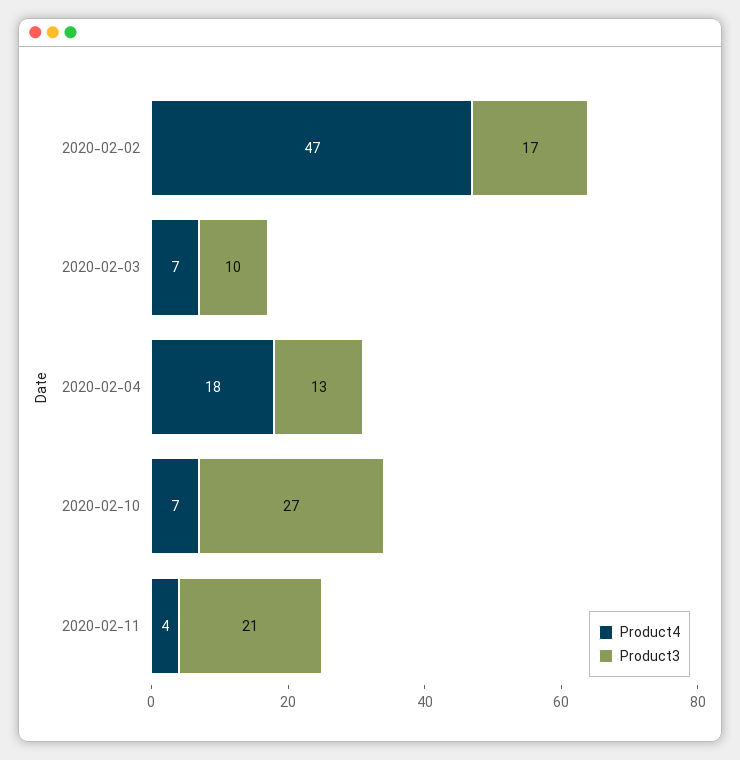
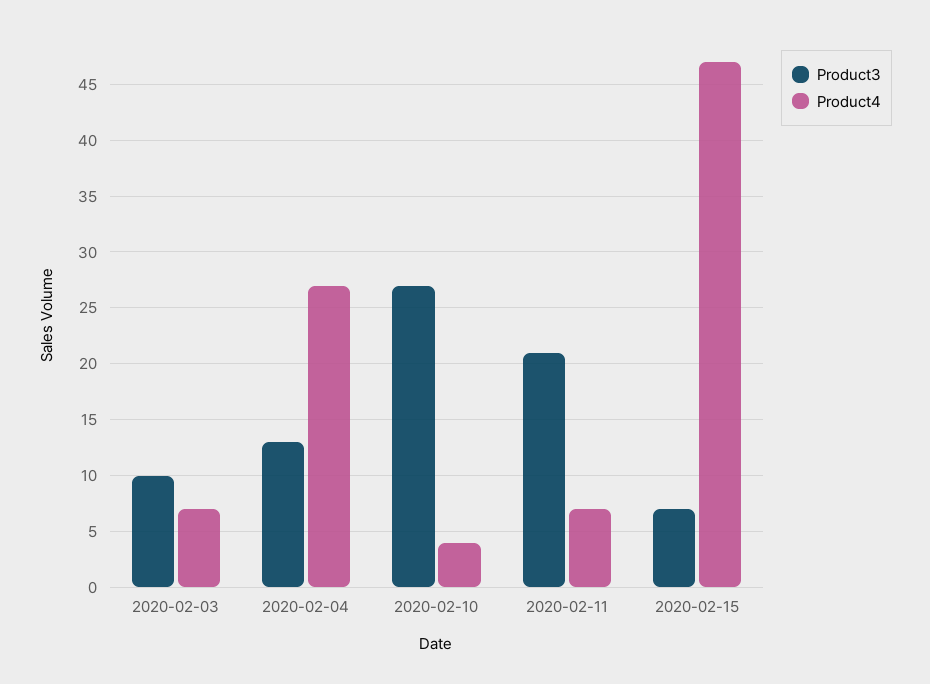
Product4, 2020-02-02: 47 -> none
Product3, 2020-02-02: 17 -> none
Product4, 2020-02-04: 18 -> 27
Product4, 2020-02-10: 7 -> 4
Product4, 2020-02-11: 4 -> 7
Product3, 2020-02-15: none -> 7
Product4, 2020-02-15: none -> 47

